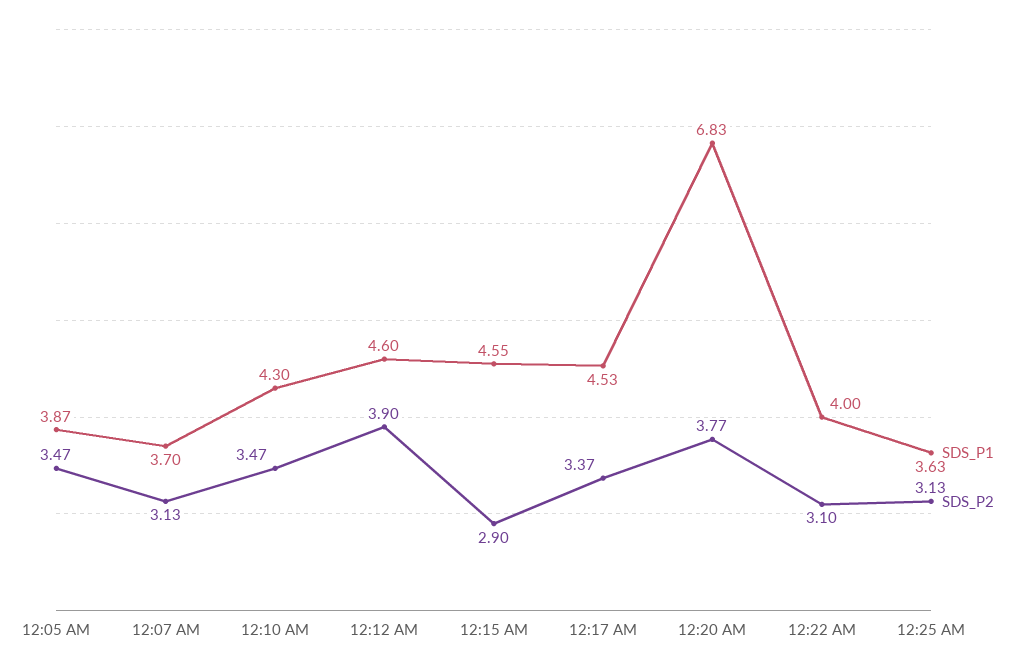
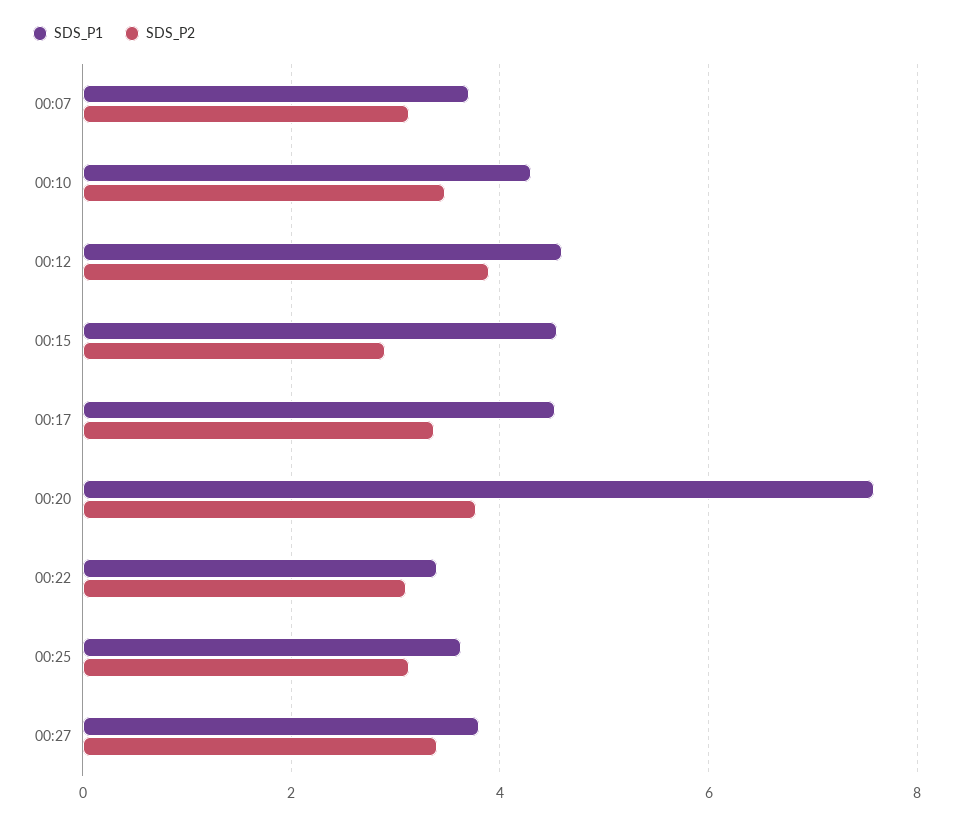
SDS_P1, 12:05 AM: 3.87 -> none
SDS_P2, 12:05 AM: 3.47 -> none
SDS_P1, 12:20 AM: 6.83 -> 7.6
SDS_P1, 12:22 AM: 4 -> 3.4
SDS_P1, 00:27: none -> 3.8
SDS_P2, 00:27: none -> 3.4

